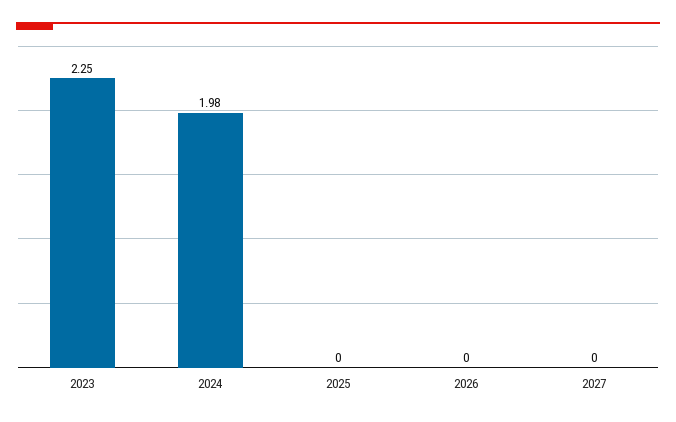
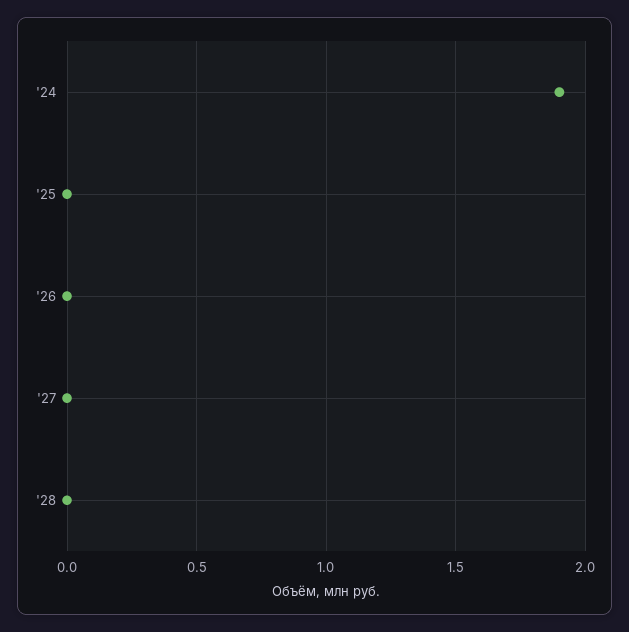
2023: 2.25 -> none
2024: 1.98 -> 1.9
'28: none -> 0

